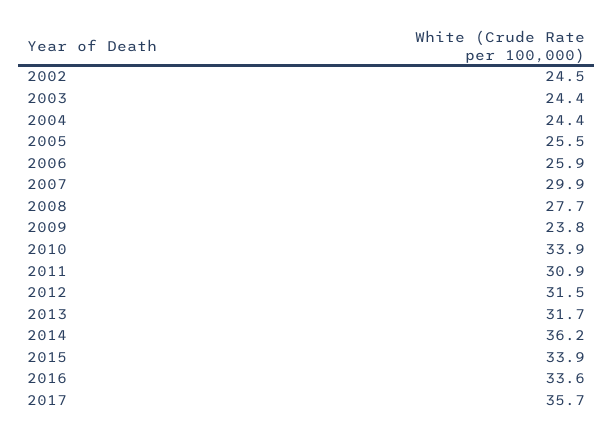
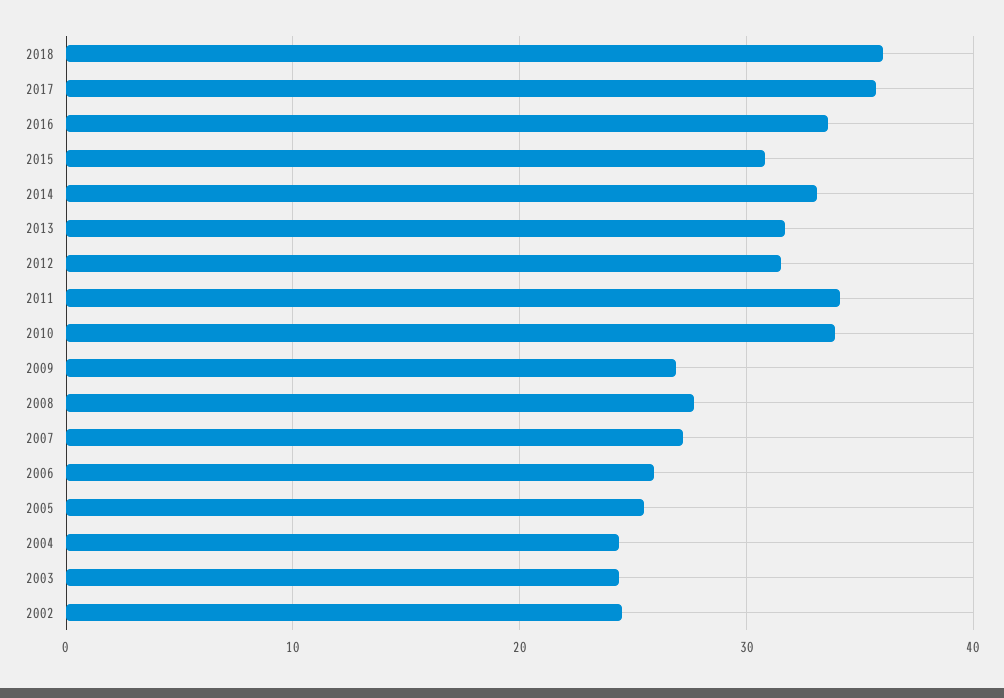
2007: 29.9 -> 27
2009: 23.8 -> 27
2011: 30.9 -> 34
2014: 36.2 -> 33
2015: 33.9 -> 31
2018: none -> 36

